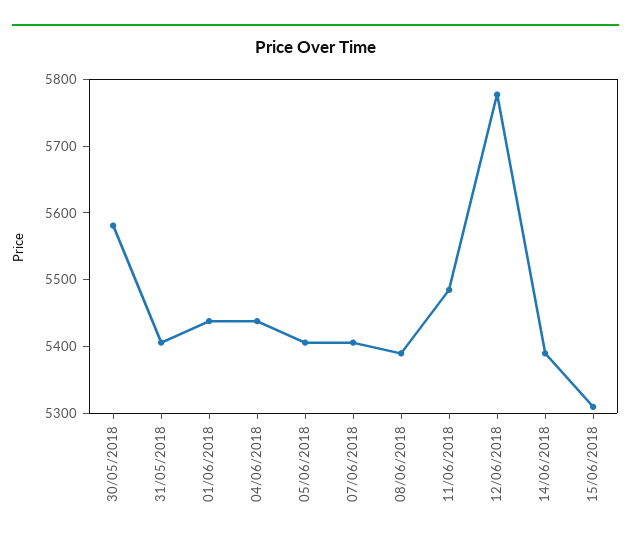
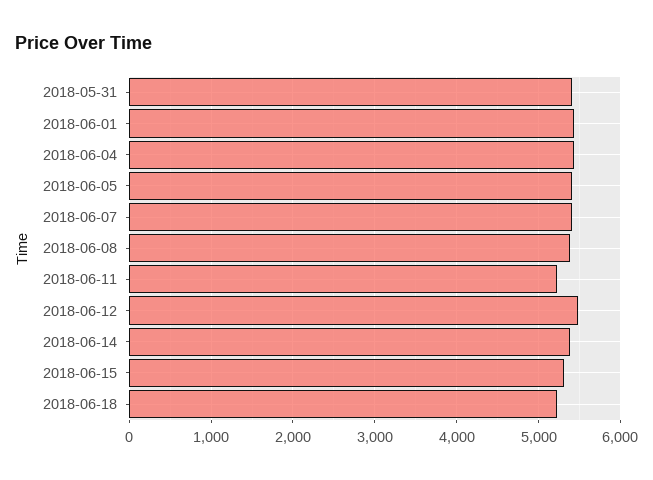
30/05/2018: 5580 -> none
11/06/2018: 5480 -> 5200
12/06/2018: 5780 -> 5500
2018-06-18: none -> 5200

